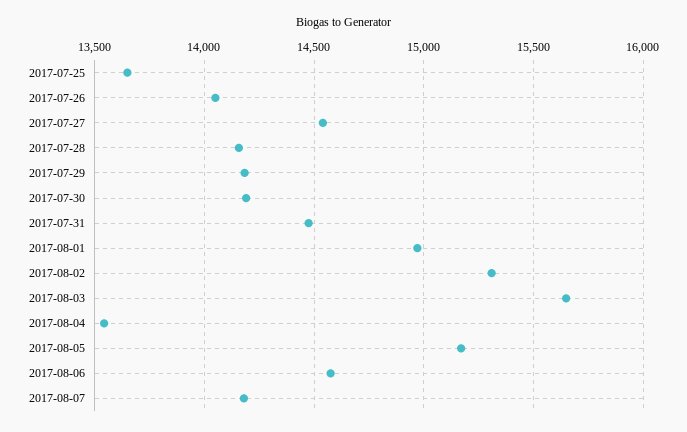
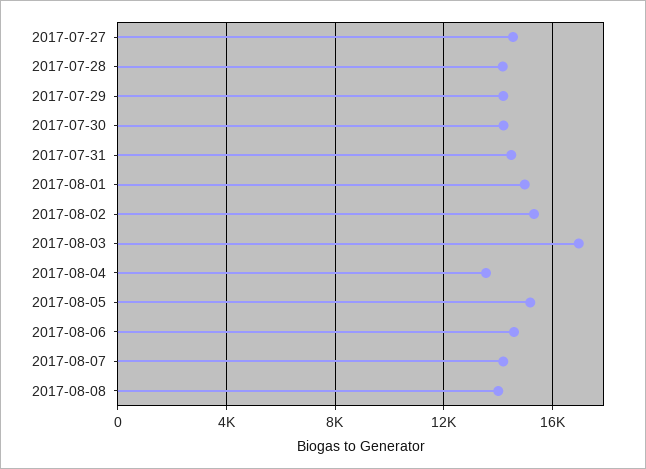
2017-07-25: 13650 -> none
2017-07-26: 14050 -> none
2017-08-03: 15650 -> 17000
2017-08-08: none -> 14000

